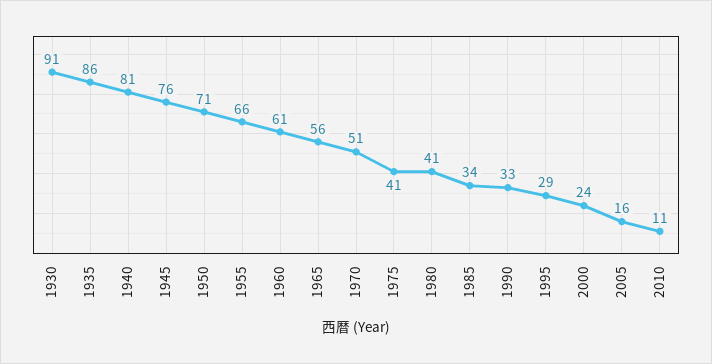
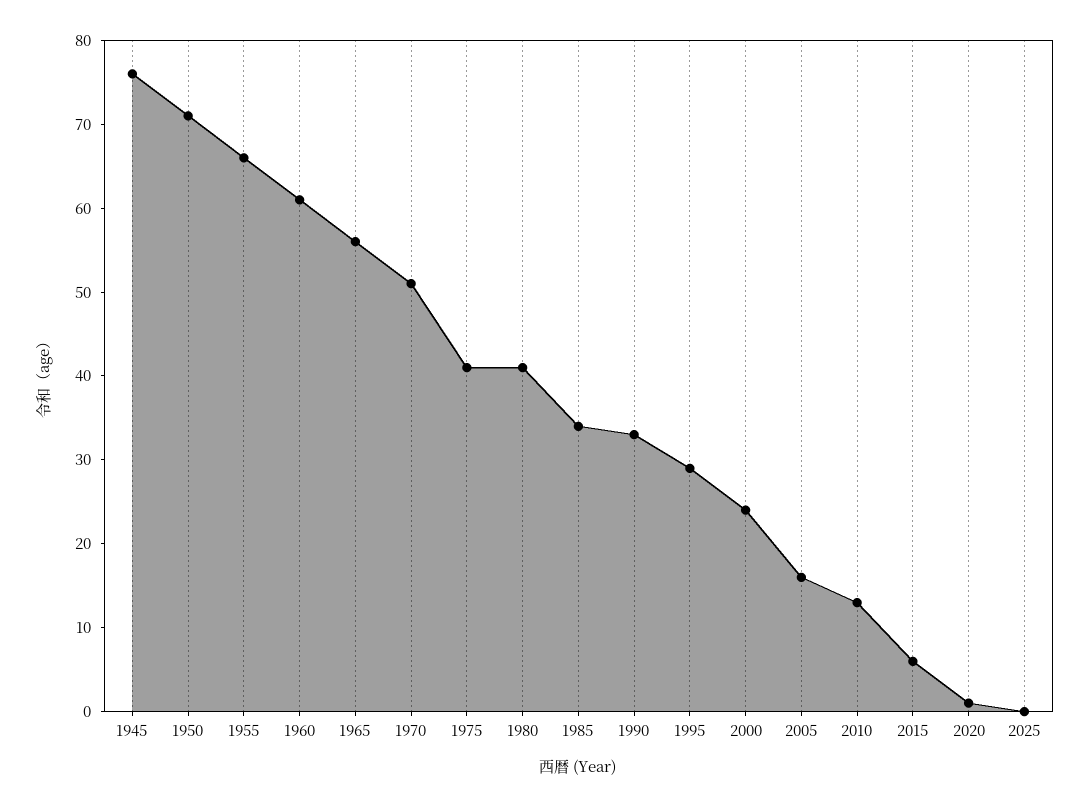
1930: 91 -> none
1935: 86 -> none
1940: 81 -> none
2010: 11 -> 13
2015: none -> 6
2020: none -> 1
2025: none -> 0

